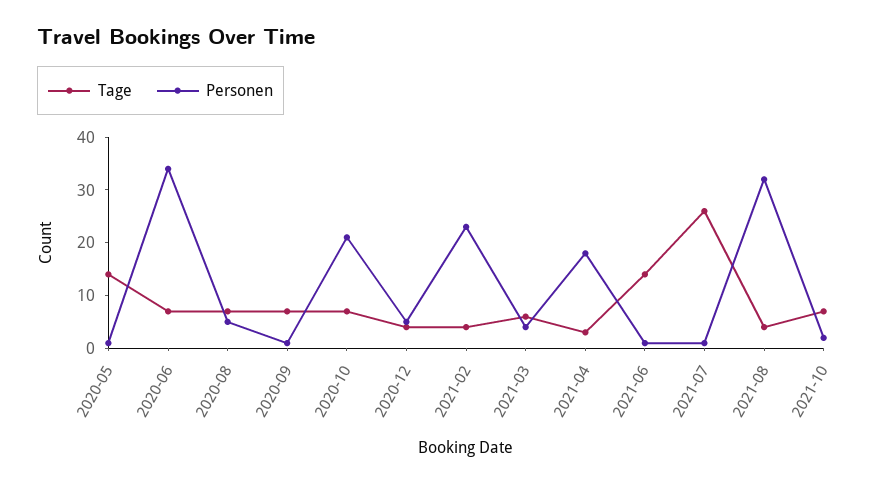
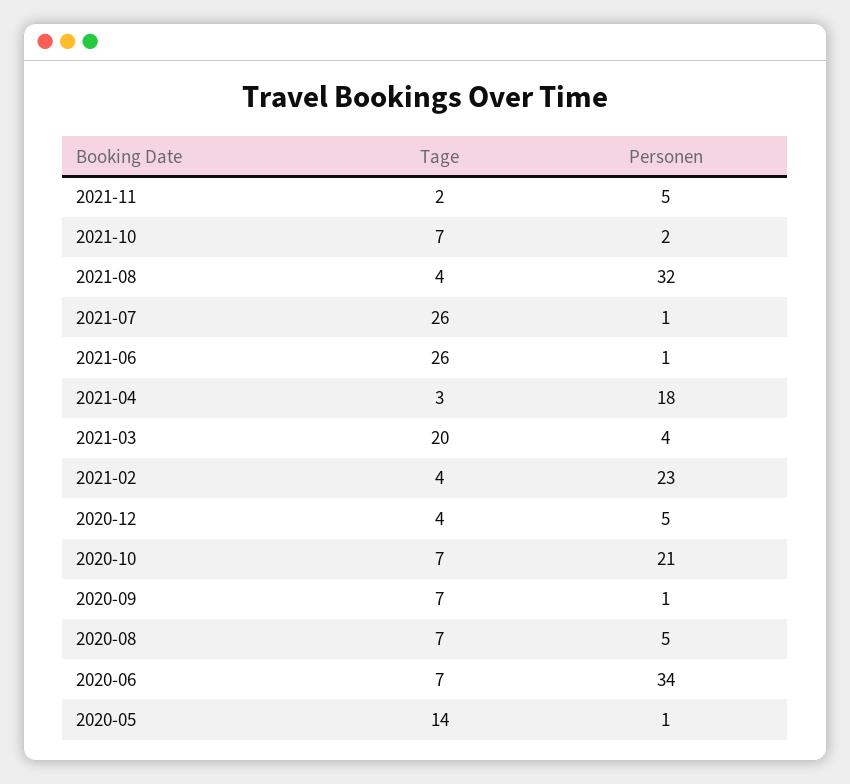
Tage, 2021-03: 5 -> 20
Tage, 2021-06: 15 -> 26
Tage, 2021-11: none -> 2
Personen, 2021-11: none -> 5

